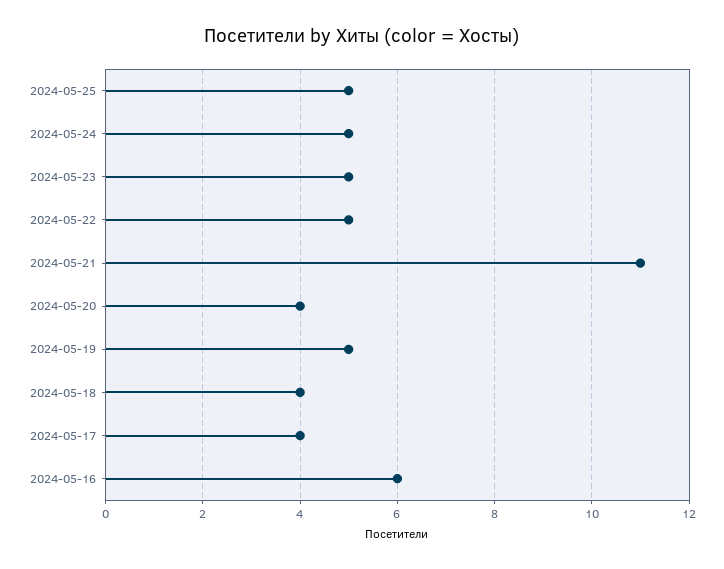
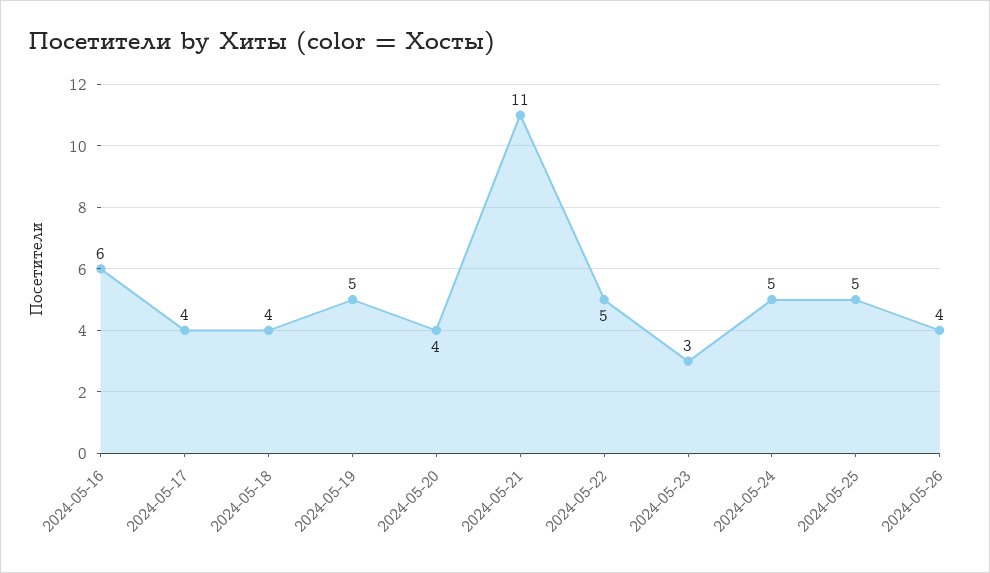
2024-05-23: 5 -> 3
2024-05-26: none -> 4

